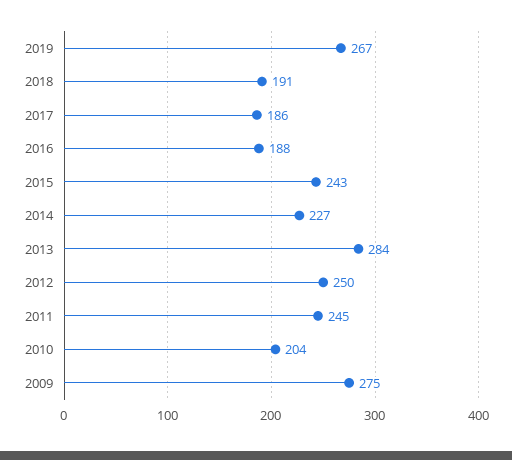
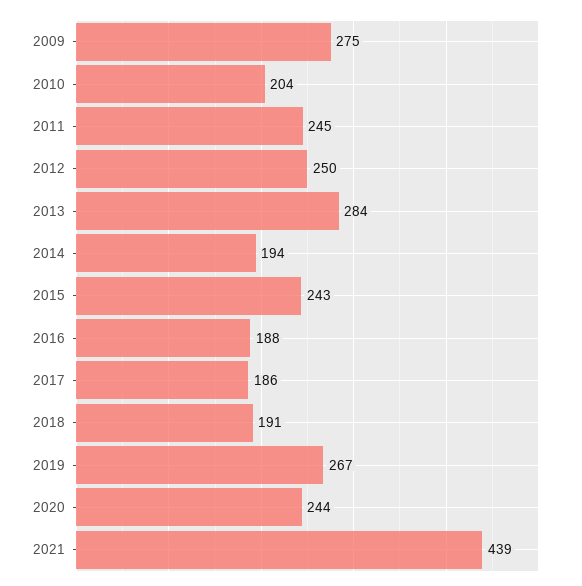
2014: 227 -> 194
2020: none -> 244
2021: none -> 439

